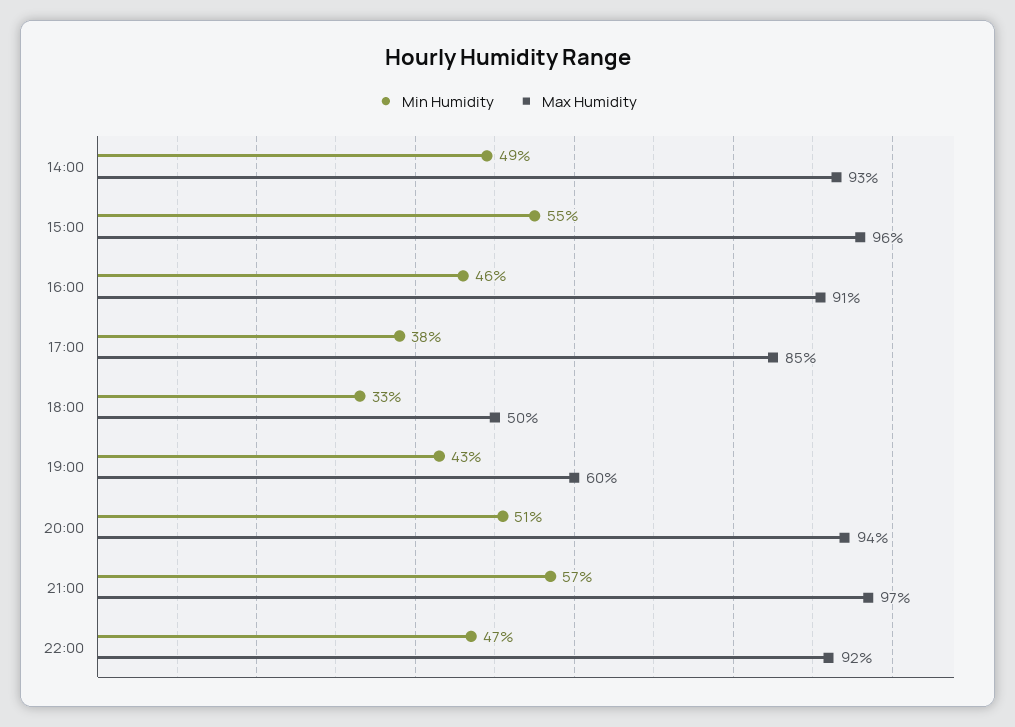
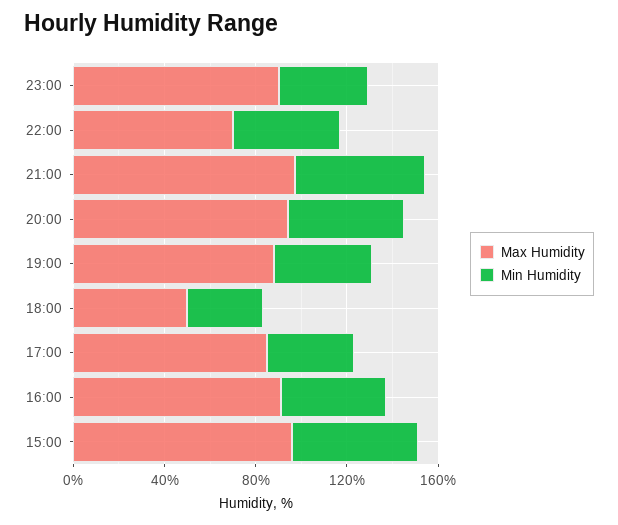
Min Humidity, 14:00: 49 -> none
Max Humidity, 14:00: 93 -> none
Max Humidity, 19:00: 60 -> 90
Max Humidity, 22:00: 92 -> 70
Max Humidity, 23:00: none -> 90
Min Humidity, 23:00: none -> 40

